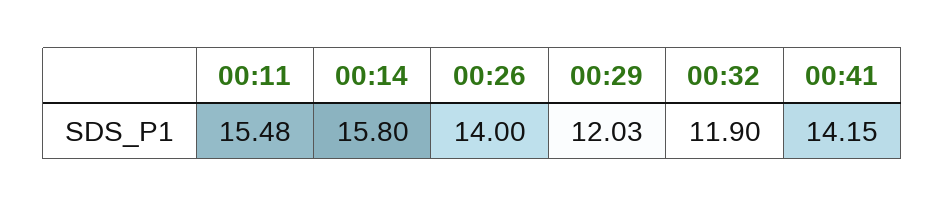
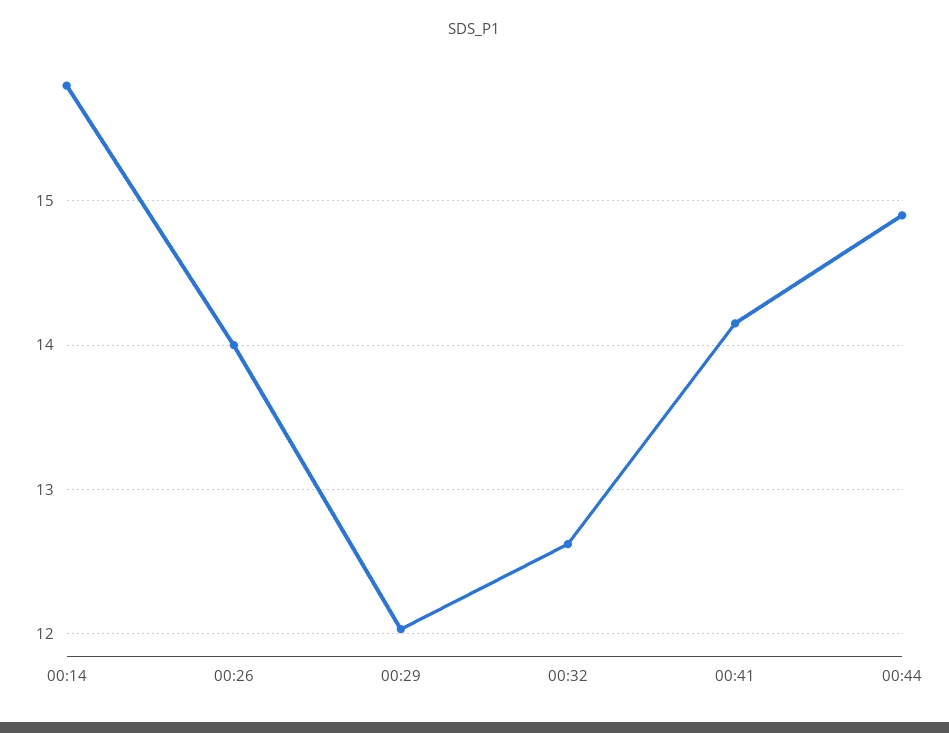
00:11: 15.48 -> none
00:32: 11.9 -> 12.6
00:44: none -> 14.9

